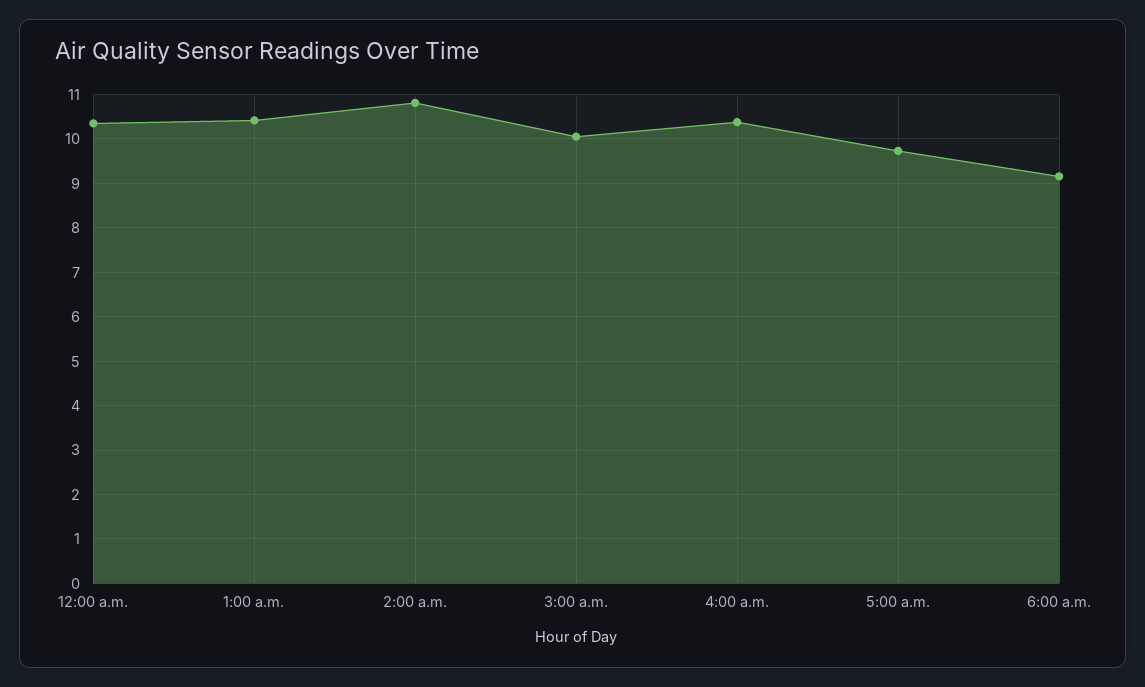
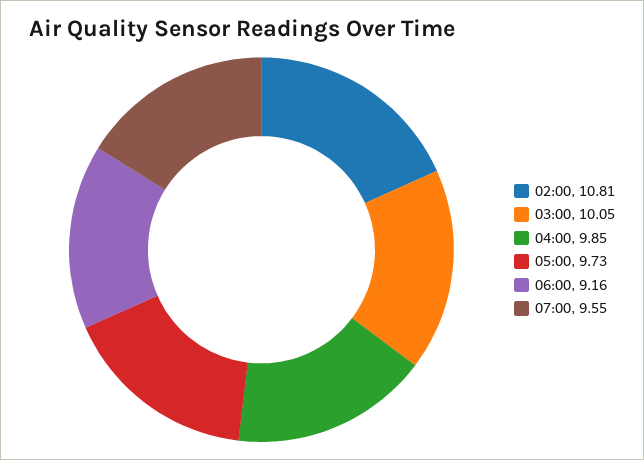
12:00 a.m.: 10.4 -> none
1:00 a.m.: 10.4 -> none
4:00 a.m.: 10.4 -> 9.85
07:00: none -> 9.55

